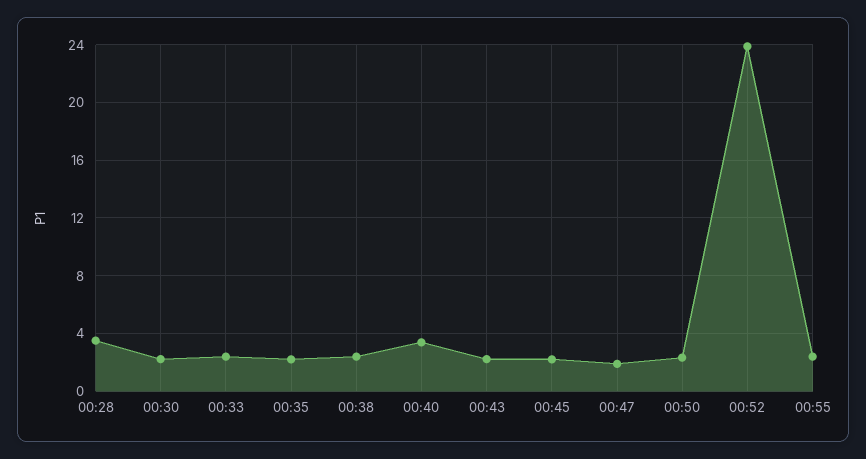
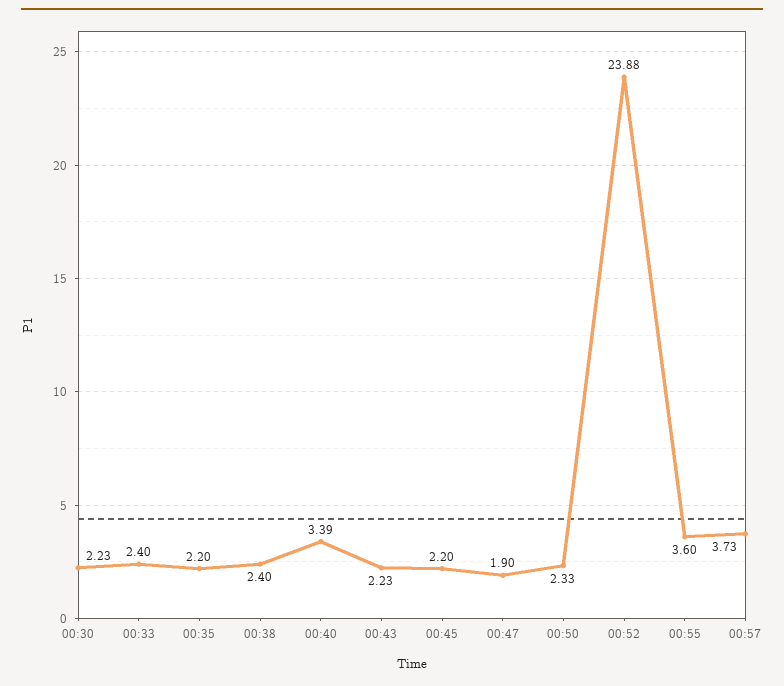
00:28: 3.5 -> none
00:55: 2.5 -> 3.6
00:57: none -> 3.73

